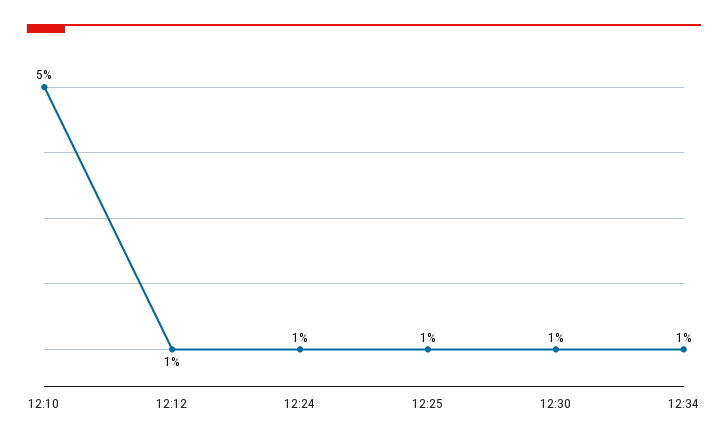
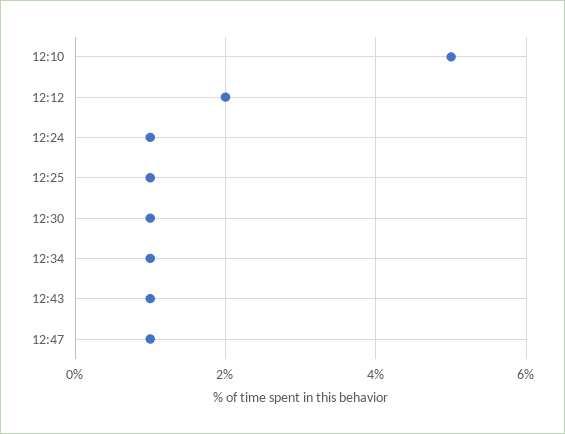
12:12: 1 -> 2
12:43: none -> 1
12:47: none -> 1

